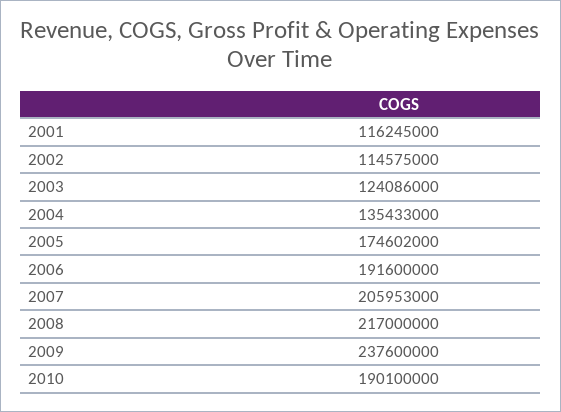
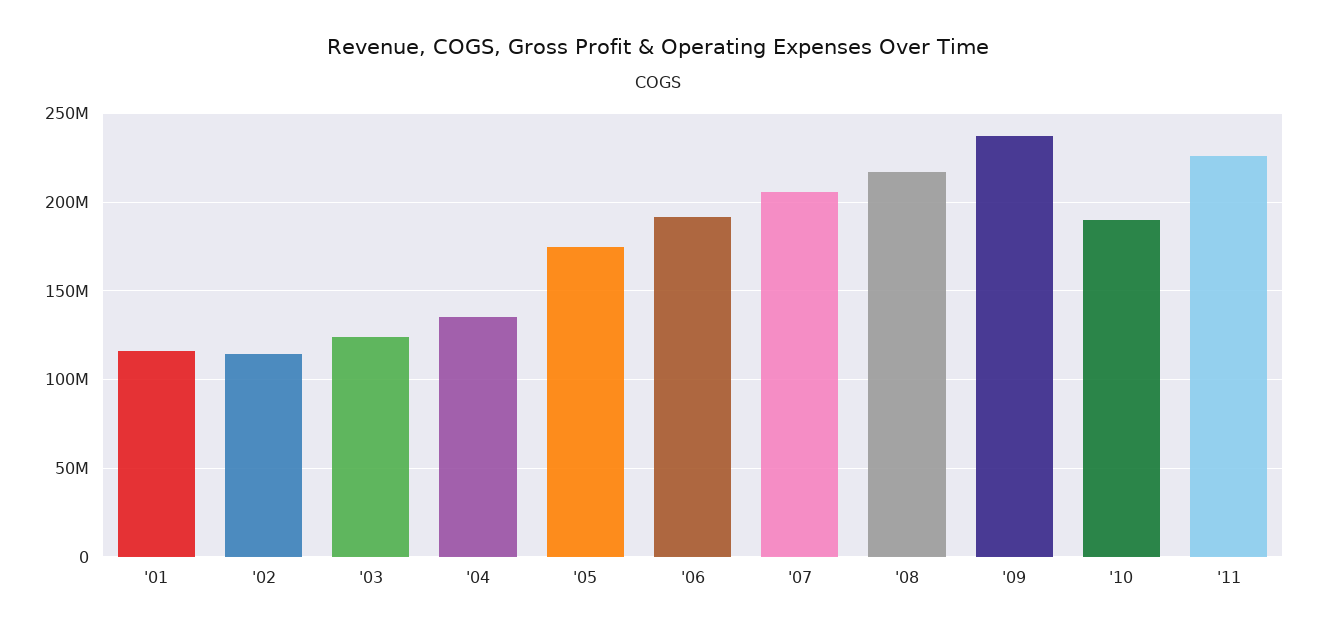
'11: none -> 225000000

